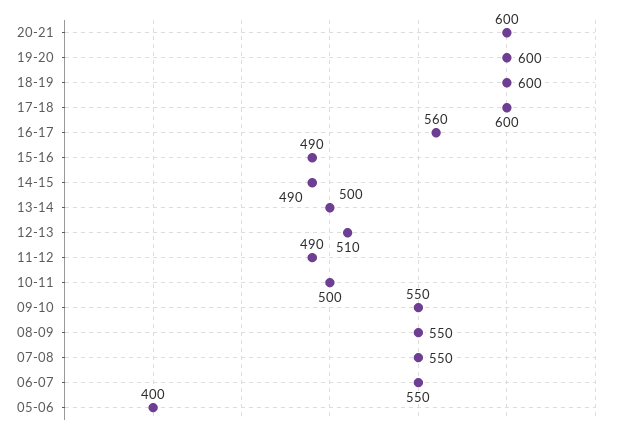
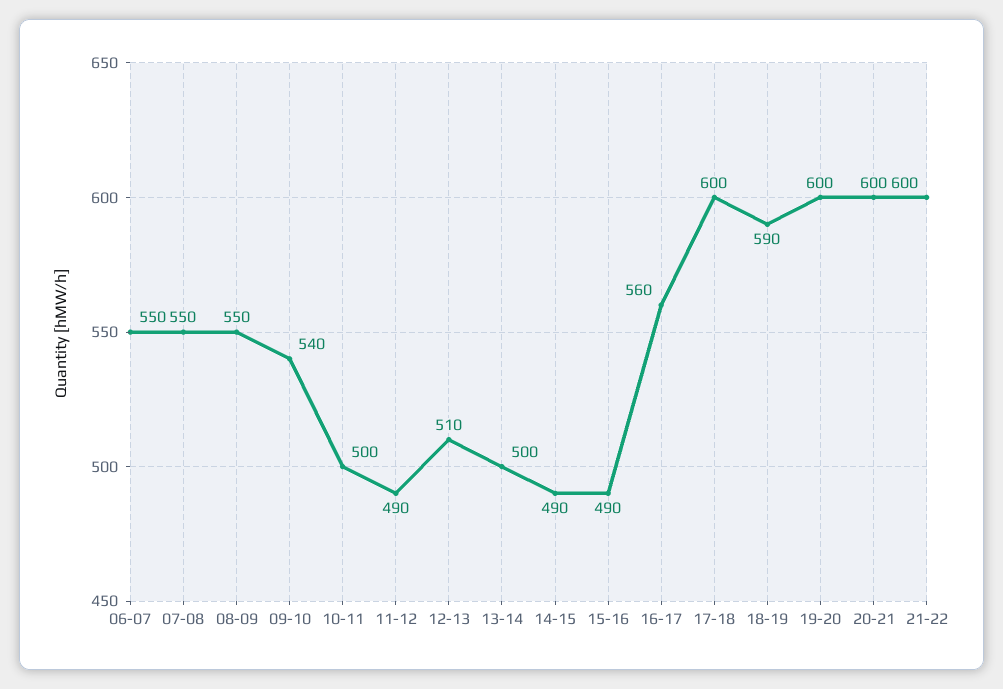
18-19: 600 -> 590
09-10: 550 -> 540
05-06: 400 -> none
21-22: none -> 600

